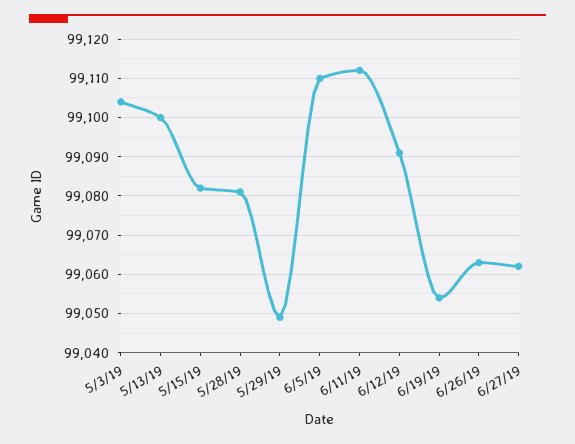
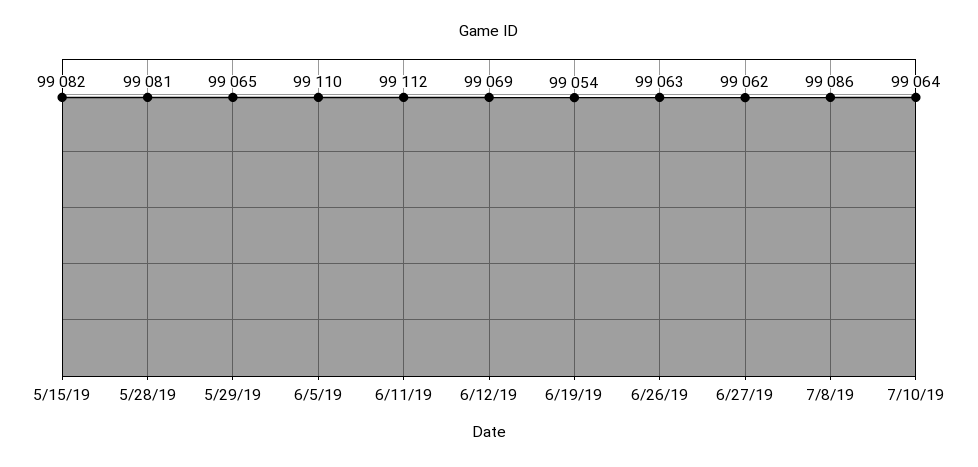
5/3/19: 99105 -> none
5/13/19: 99100 -> none
5/29/19: 99050 -> 99065
6/12/19: 99090 -> 99069
7/8/19: none -> 99086
7/10/19: none -> 99064

